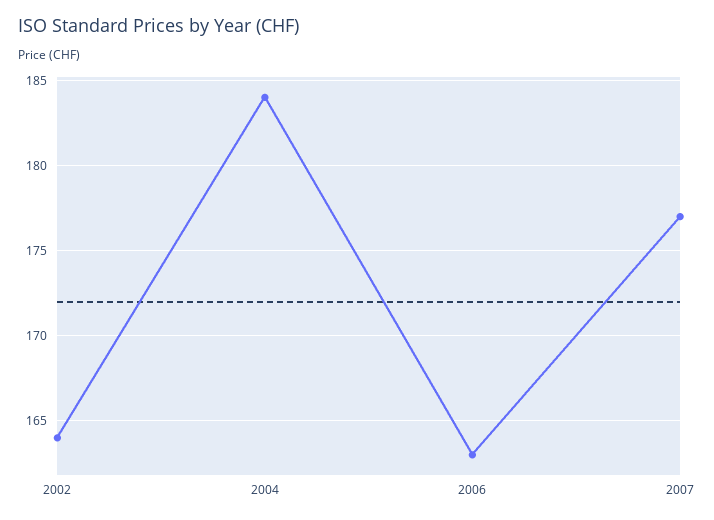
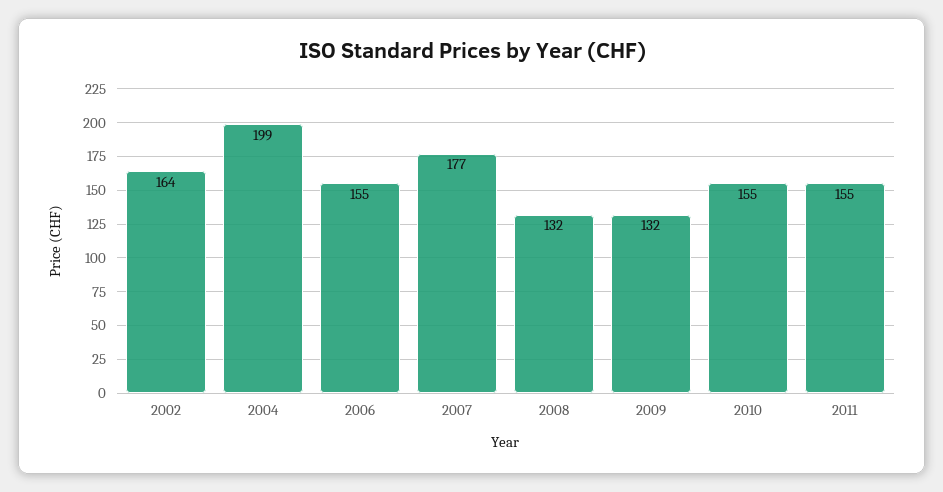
2004: 184 -> 199
2006: 163 -> 155
2008: none -> 132
2009: none -> 132
2010: none -> 155
2011: none -> 155

